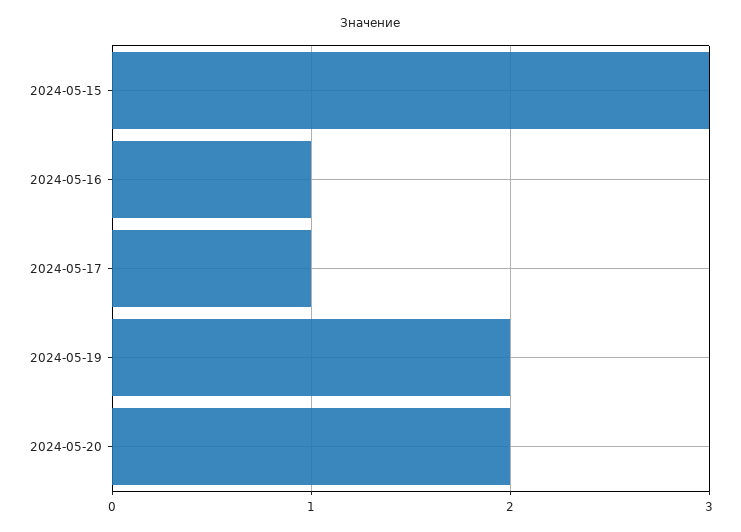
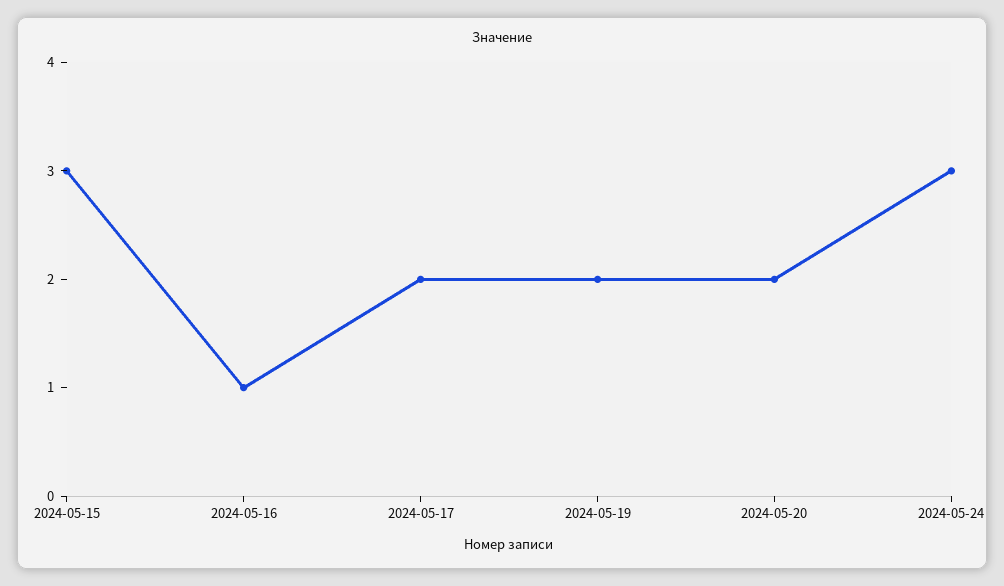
2024-05-17: 1 -> 2
2024-05-24: none -> 3

